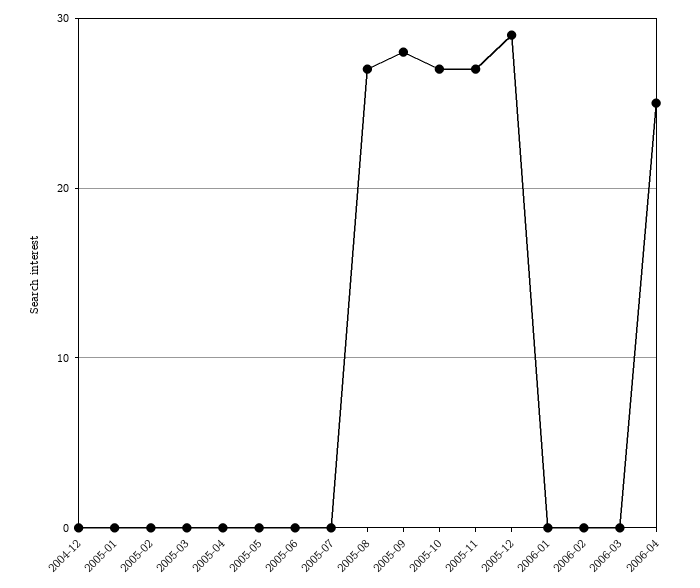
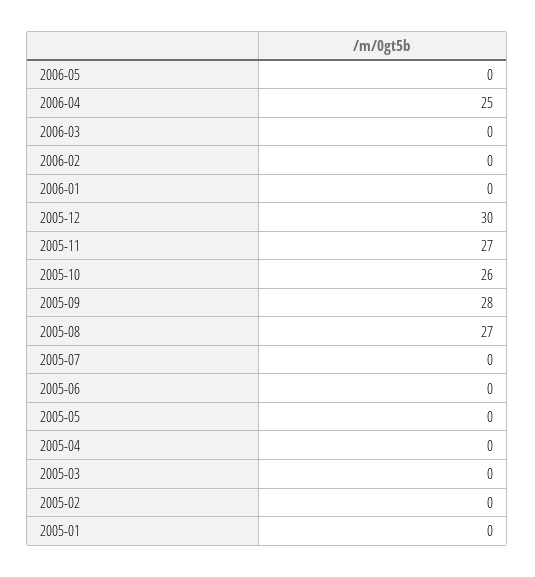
2004-12: 0 -> none
2005-10: 27 -> 26
2005-12: 29 -> 30
2006-05: none -> 0

